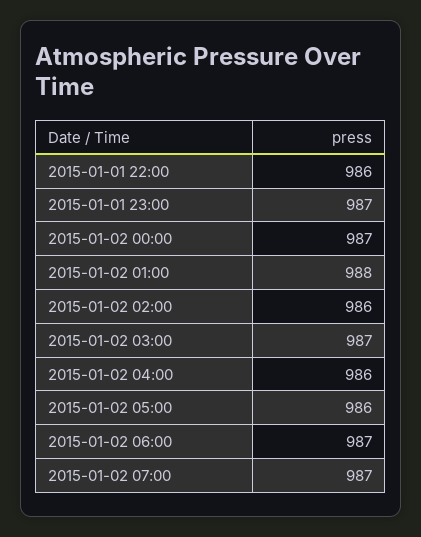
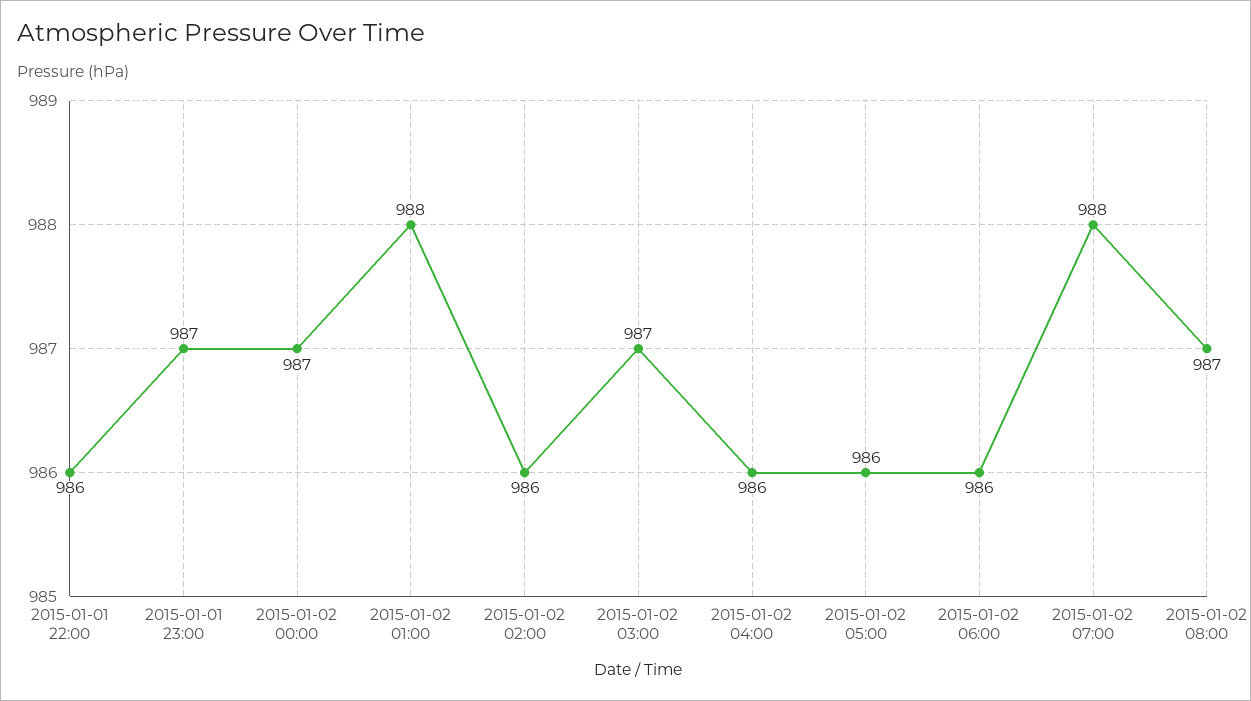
2015-01-02 06:00: 987 -> 986
2015-01-02 07:00: 987 -> 988
2015-01-02 08:00: none -> 987

